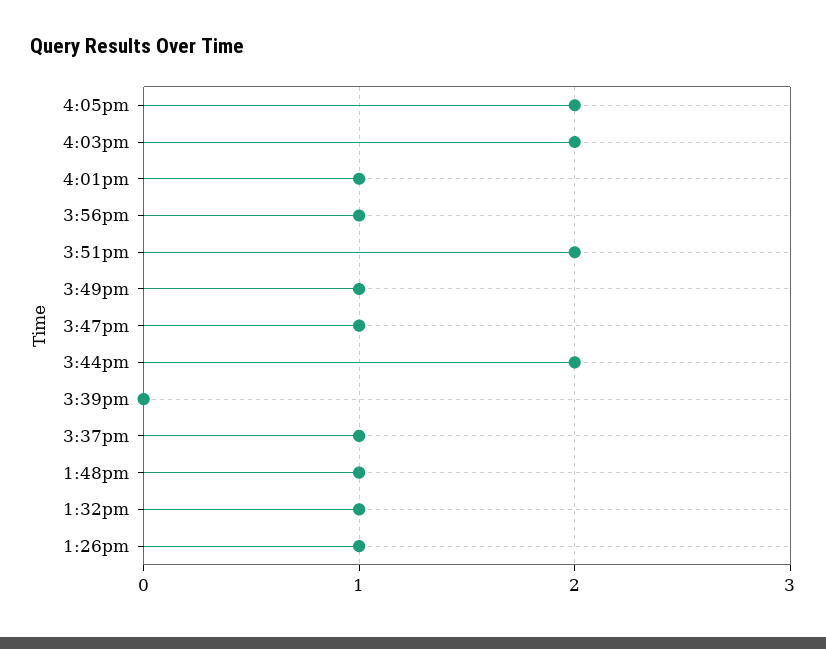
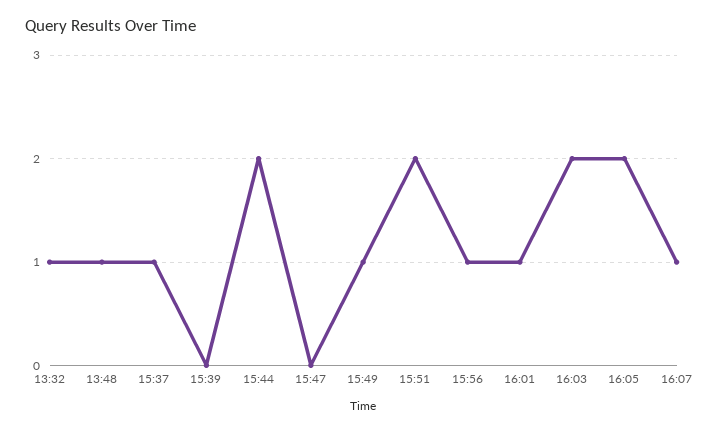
3:47pm: 1 -> 0
1:26pm: 1 -> none
16:07: none -> 1

